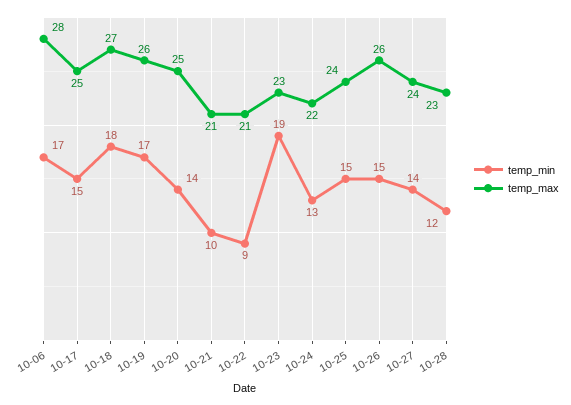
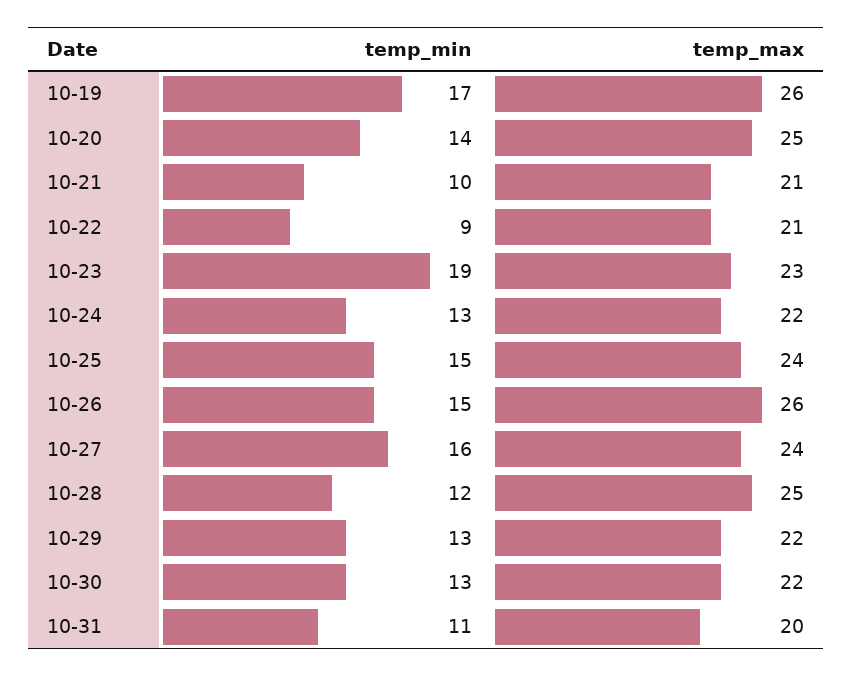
temp_min, 10-06: 17 -> none
temp_max, 10-06: 28 -> none
temp_min, 10-17: 15 -> none
temp_max, 10-17: 25 -> none
temp_min, 10-18: 18 -> none
temp_max, 10-18: 27 -> none
temp_min, 10-27: 14 -> 16
temp_max, 10-28: 23 -> 25
temp_min, 10-29: none -> 13
temp_max, 10-29: none -> 22
temp_min, 10-30: none -> 13
temp_max, 10-30: none -> 22
temp_min, 10-31: none -> 11
temp_max, 10-31: none -> 20

